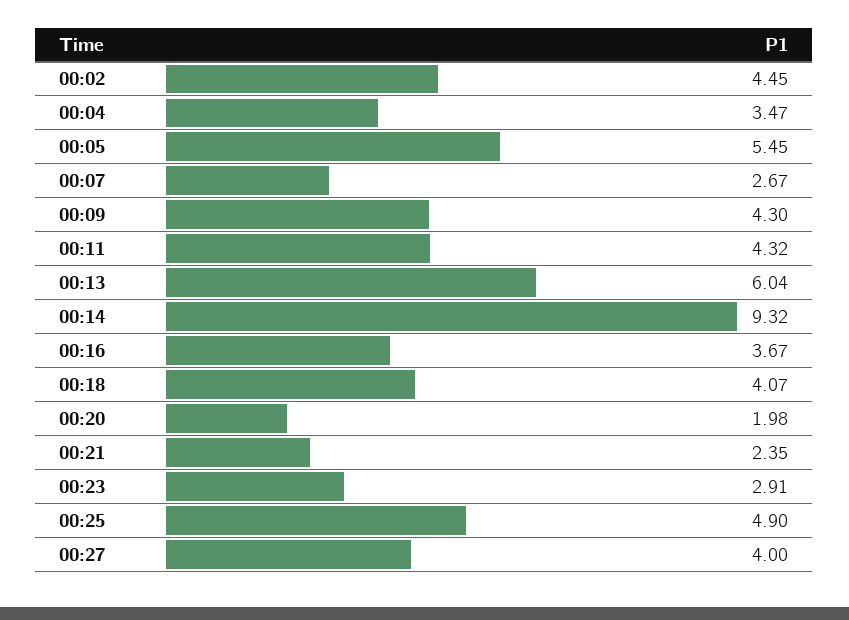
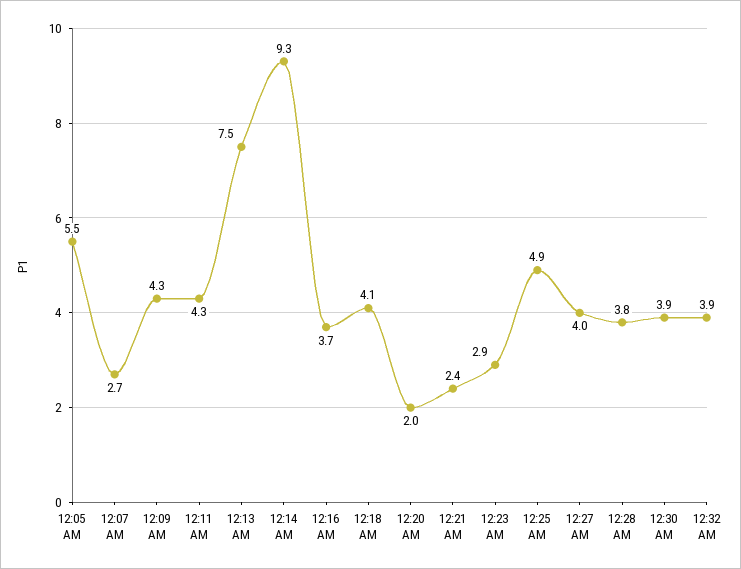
00:02: 4.45 -> none
00:04: 3.47 -> none
00:13: 6.04 -> 7.5
12:28 AM: none -> 3.8
12:30 AM: none -> 3.9
12:32 AM: none -> 3.9

